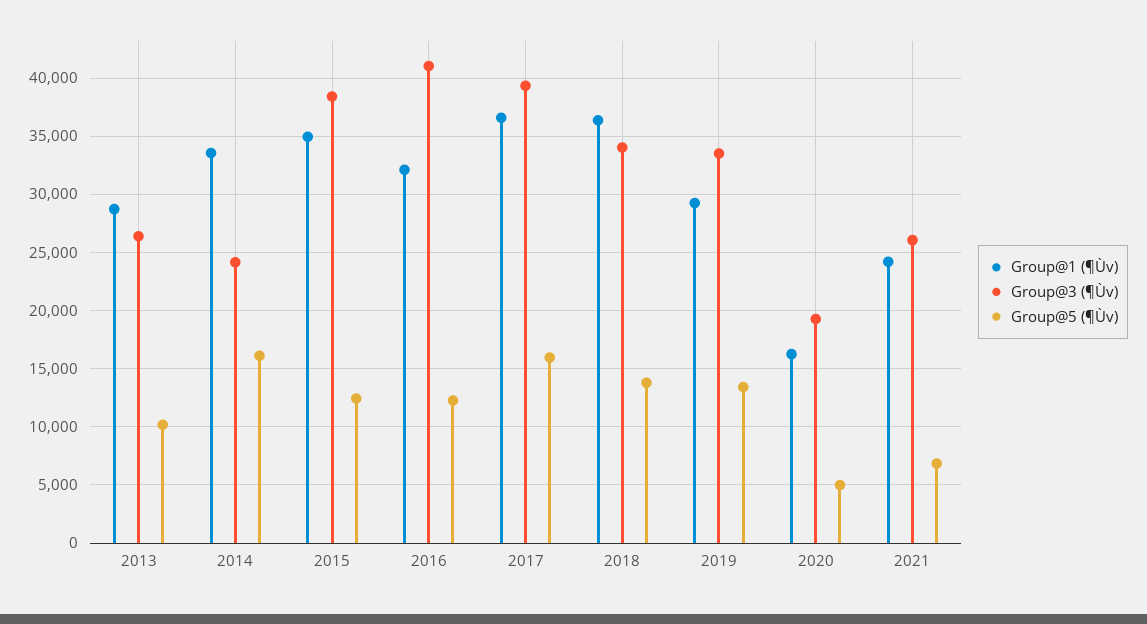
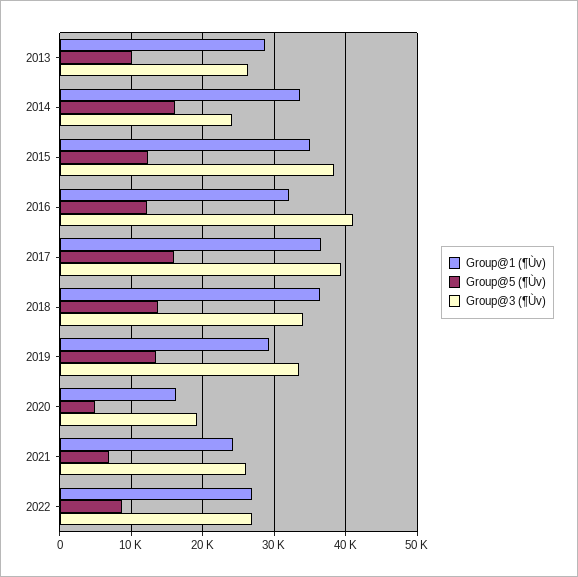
Group@1 (¶Ùv), 2022: none -> 27000
Group@5 (¶Ùv), 2022: none -> 9000
Group@3 (¶Ùv), 2022: none -> 27000

